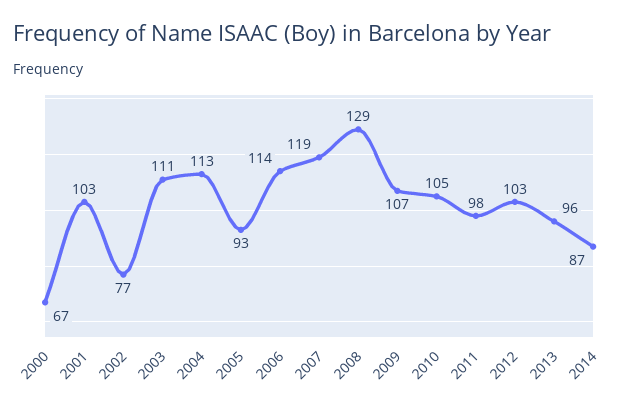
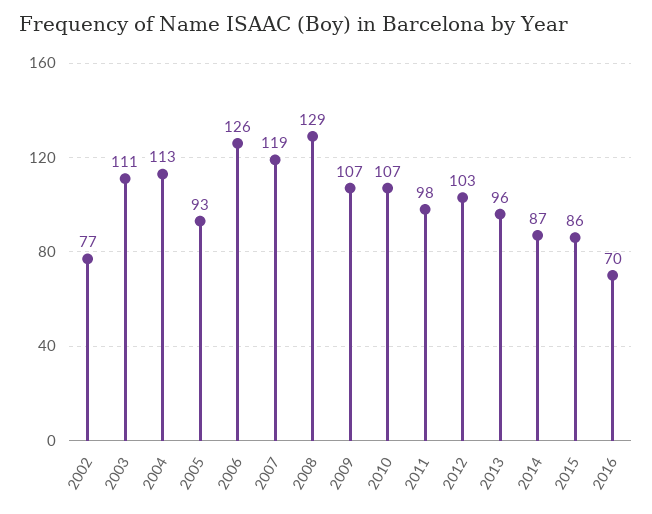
2000: 67 -> none
2001: 103 -> none
2006: 114 -> 126
2010: 105 -> 107
2015: none -> 86
2016: none -> 70

